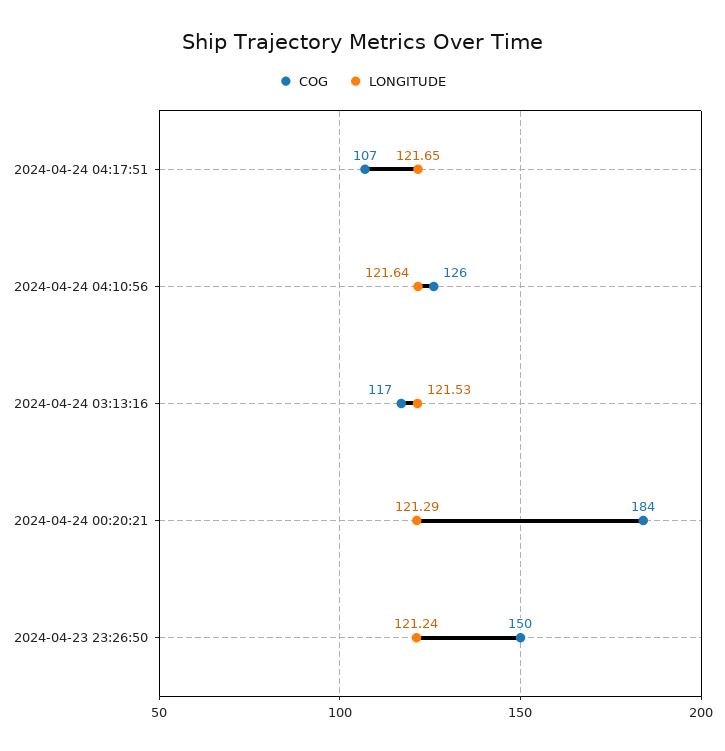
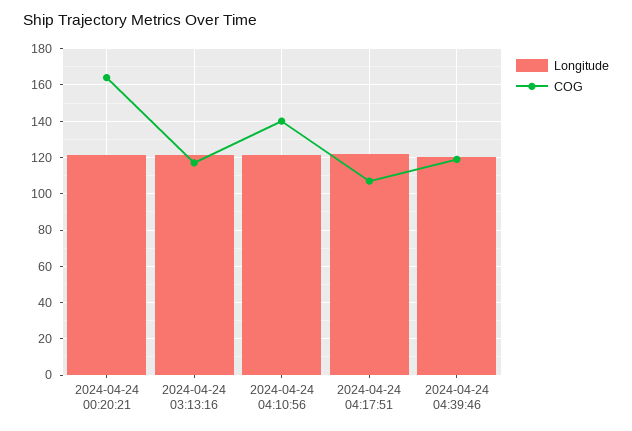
COG, 2024-04-24 04:10:56: 126 -> 140
COG, 2024-04-24 00:20:21: 184 -> 165
COG, 2024-04-23 23:26:50: 150 -> none
LONGITUDE, 2024-04-23 23:26:50: 121.24 -> none
LONGITUDE, 2024-04-24 04:39:46: none -> 120
COG, 2024-04-24 04:39:46: none -> 120

